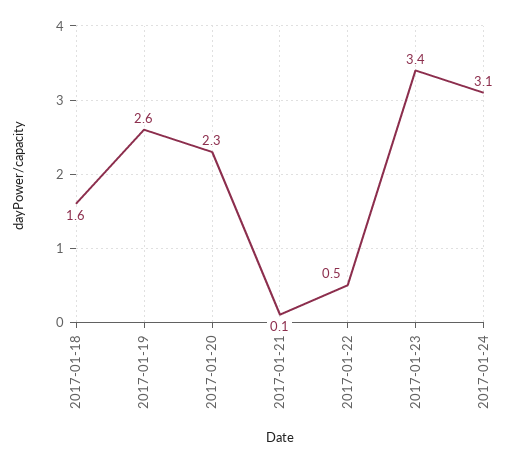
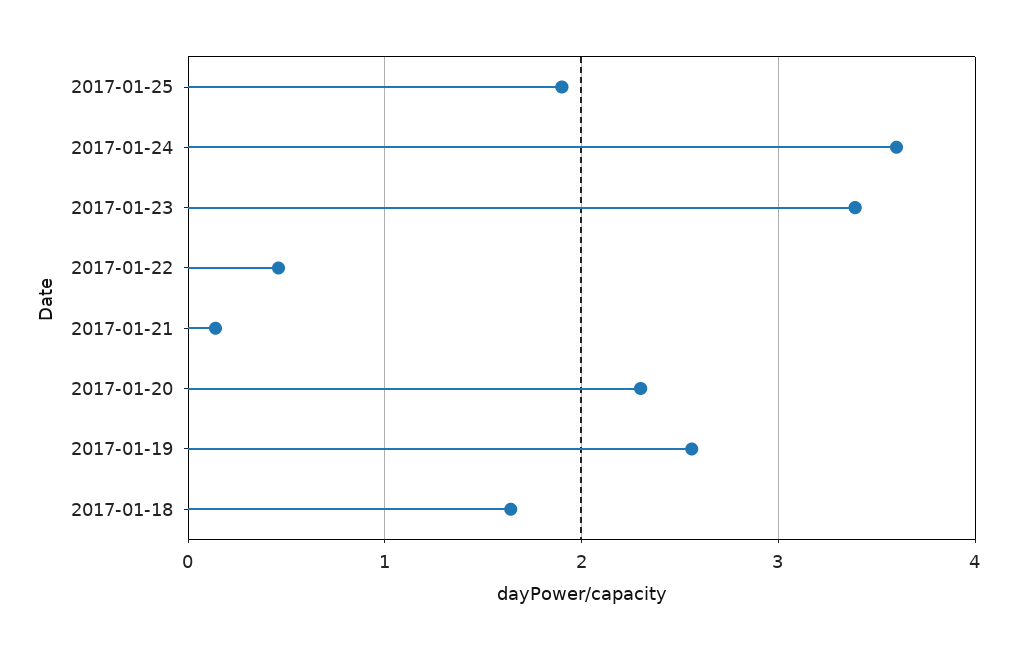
2017-01-24: 3.1 -> 3.6
2017-01-25: none -> 1.9

